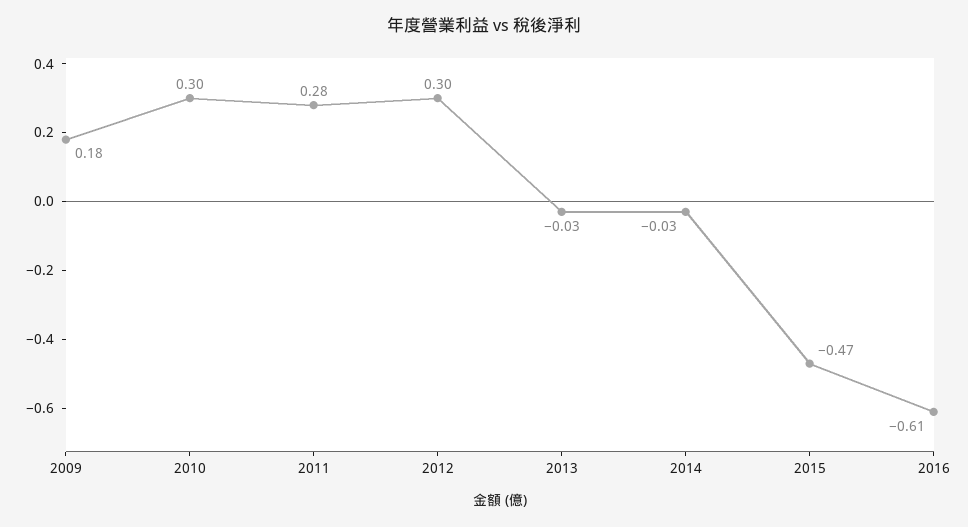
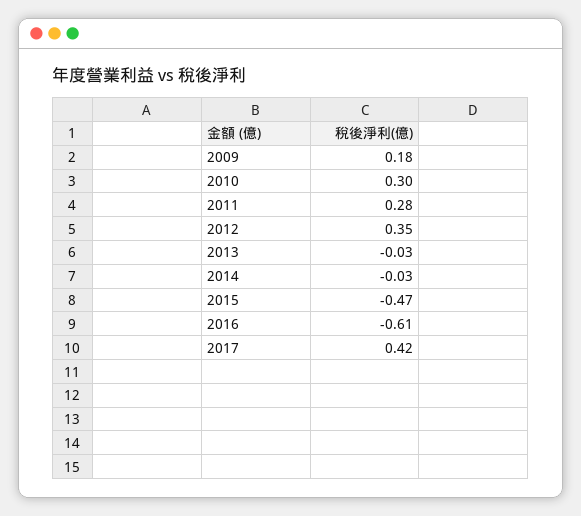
2012: 0.3 -> 0.35
2017: none -> 0.42

